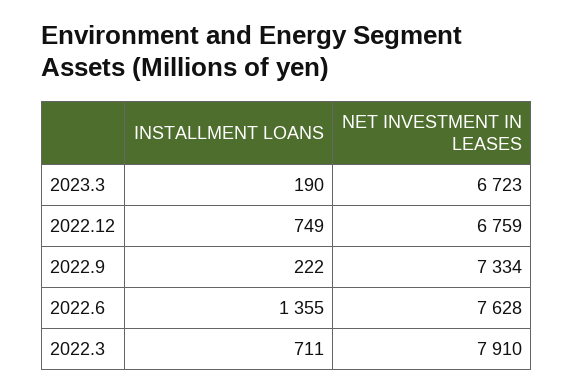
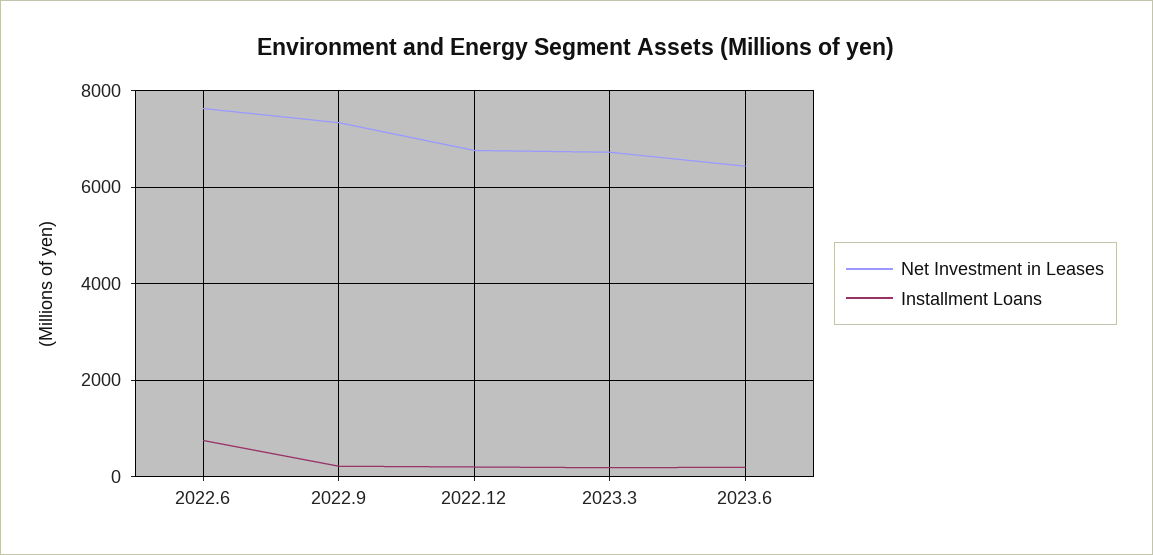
INSTALLMENT LOANS, 2022.12: 749 -> 200
INSTALLMENT LOANS, 2022.6: 1355 -> 800
INSTALLMENT LOANS, 2022.3: 711 -> none
NET INVESTMENT IN LEASES, 2022.3: 7910 -> none
NET INVESTMENT IN LEASES, 2023.6: none -> 6400
INSTALLMENT LOANS, 2023.6: none -> 200

